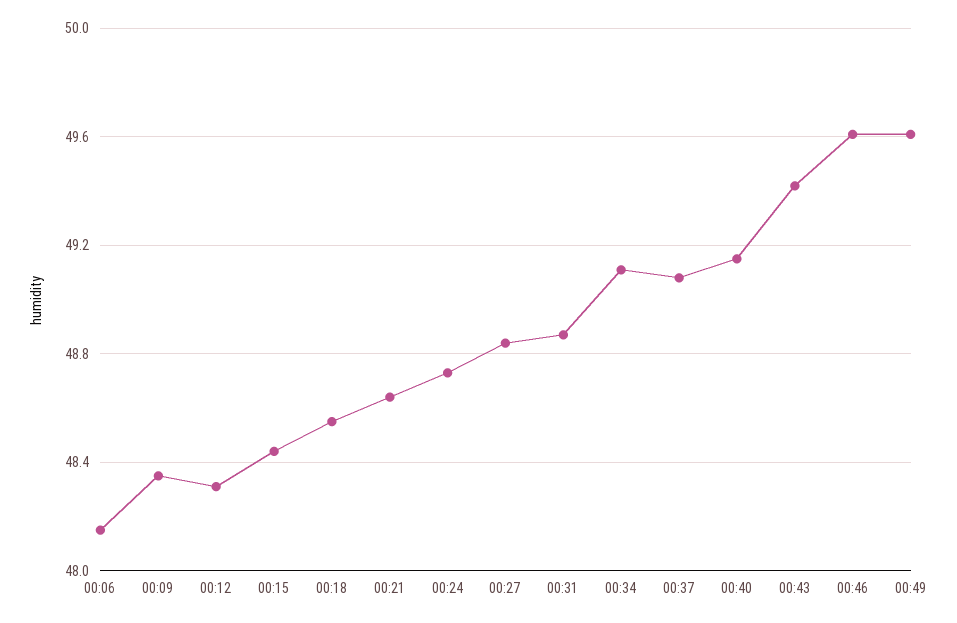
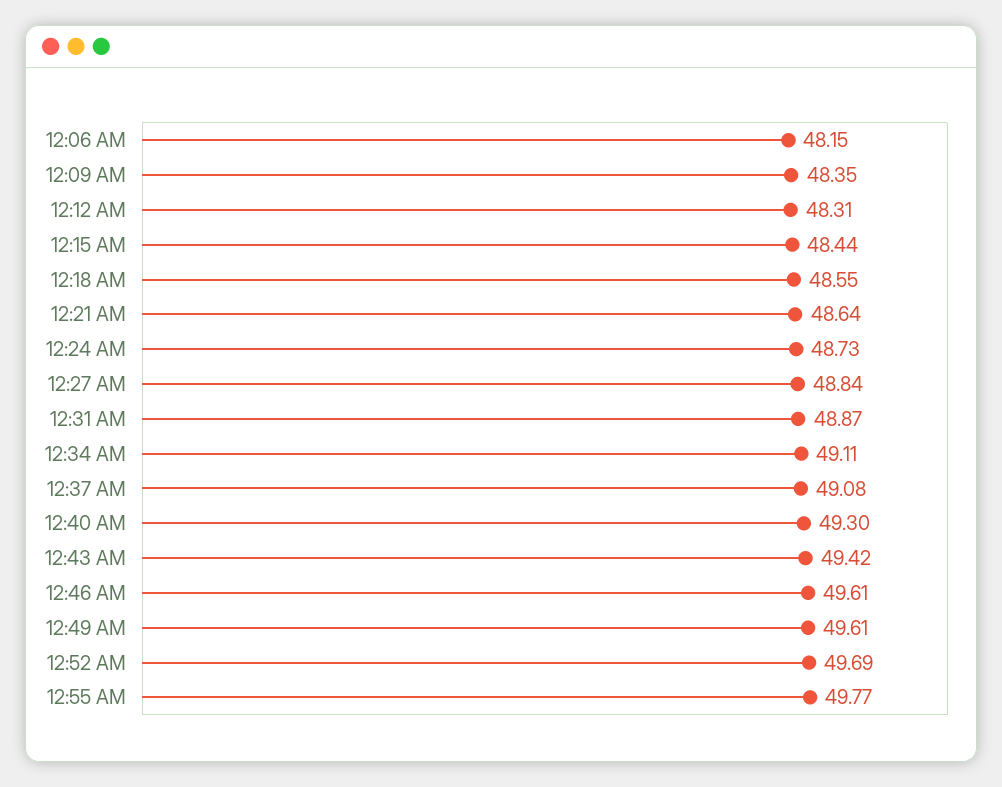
00:40: 49.15 -> 49.3
12:52 AM: none -> 49.69
12:55 AM: none -> 49.77

